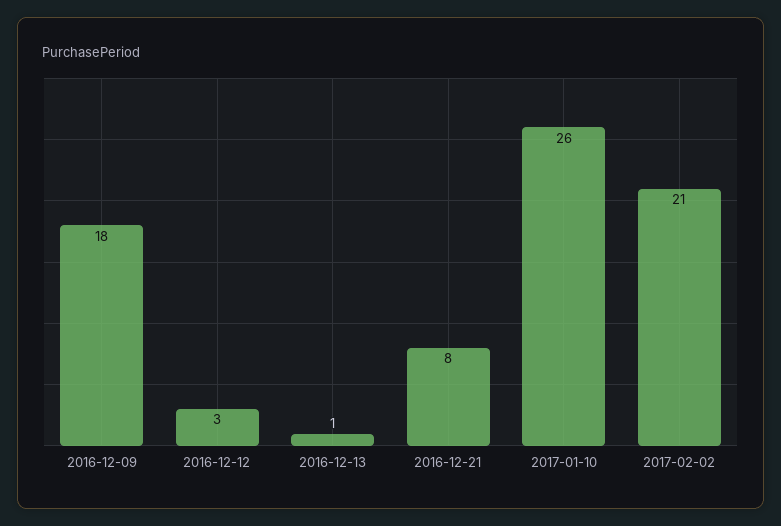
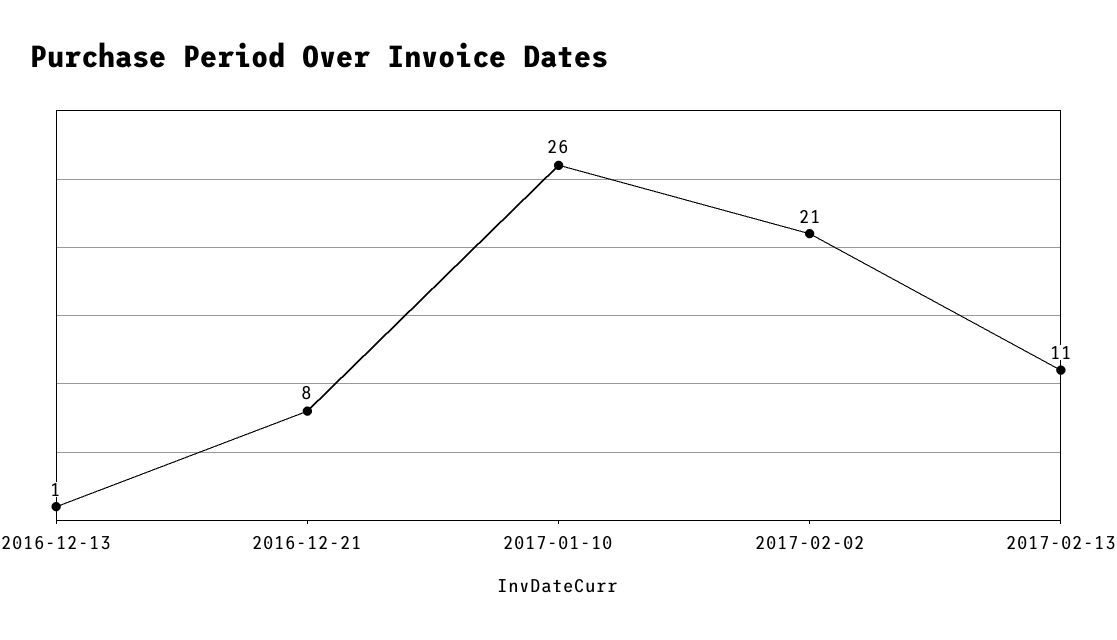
2016-12-09: 18 -> none
2016-12-12: 3 -> none
2017-02-13: none -> 11

